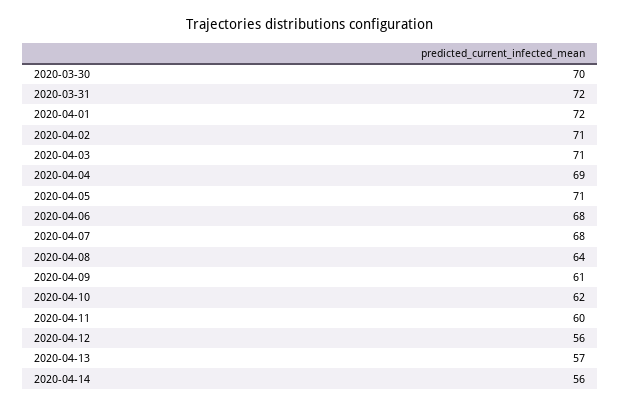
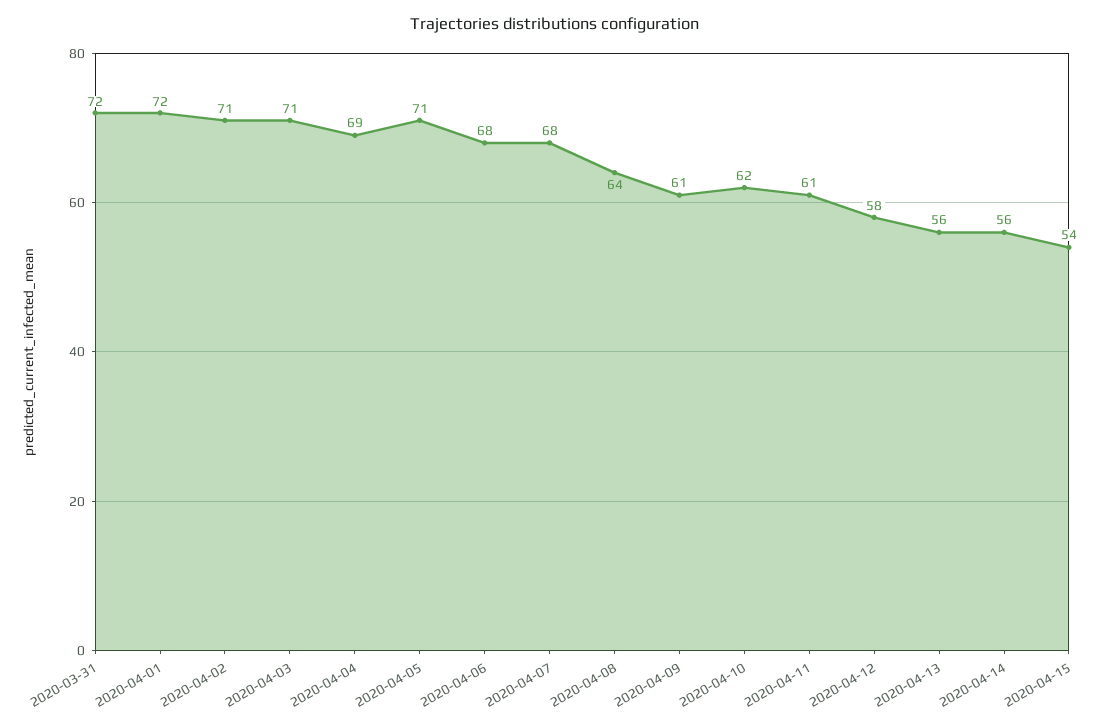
2020-03-30: 70 -> none
2020-04-11: 60 -> 61
2020-04-12: 56 -> 58
2020-04-13: 57 -> 56
2020-04-15: none -> 54

